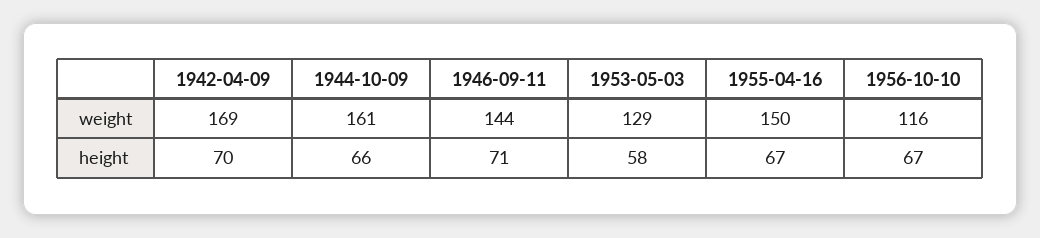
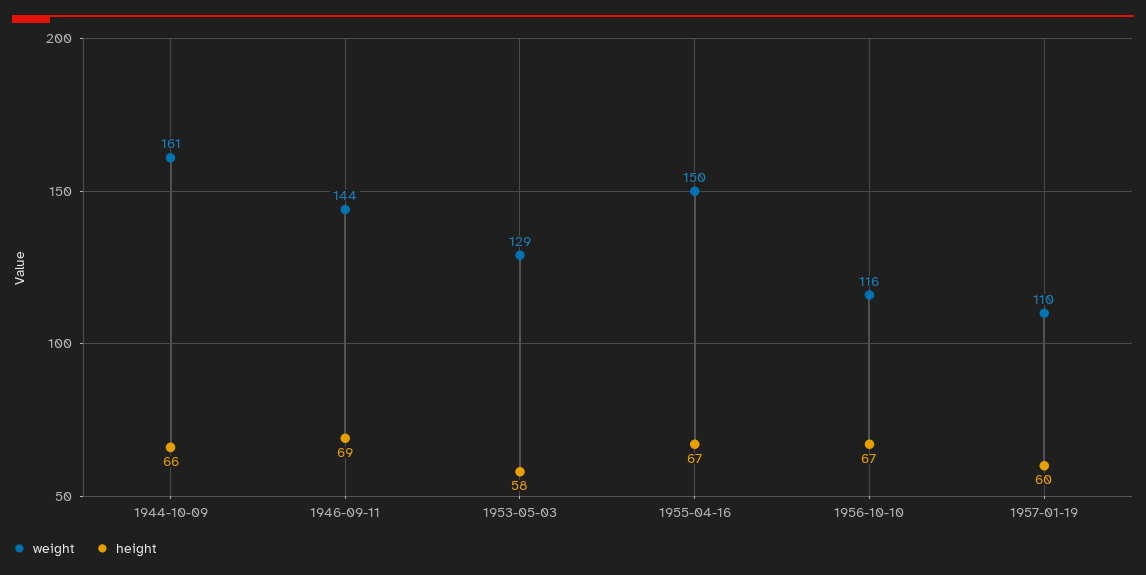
weight, 1942-04-09: 169 -> none
height, 1942-04-09: 70 -> none
height, 1946-09-11: 71 -> 69
weight, 1957-01-19: none -> 110
height, 1957-01-19: none -> 60

